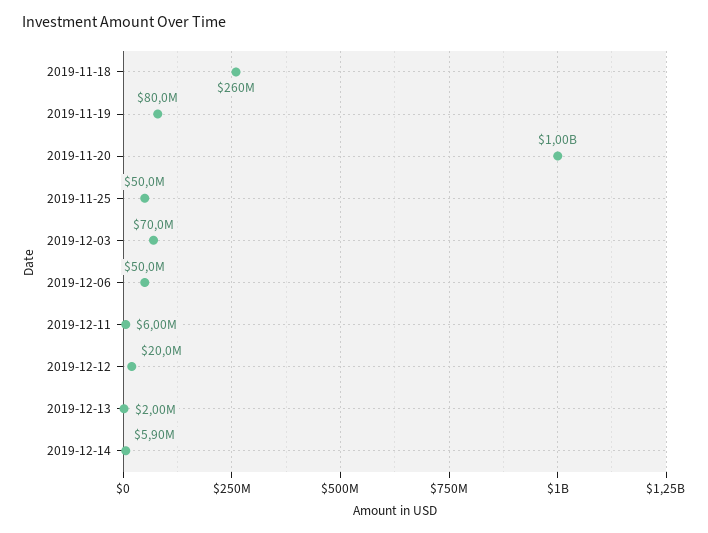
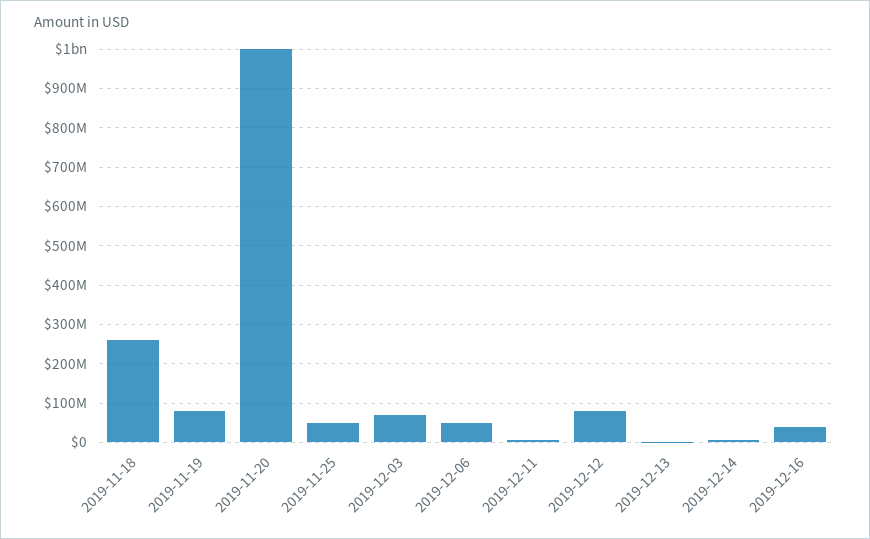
2019-12-12: 20000000 -> 80000000
2019-12-16: none -> 40000000

